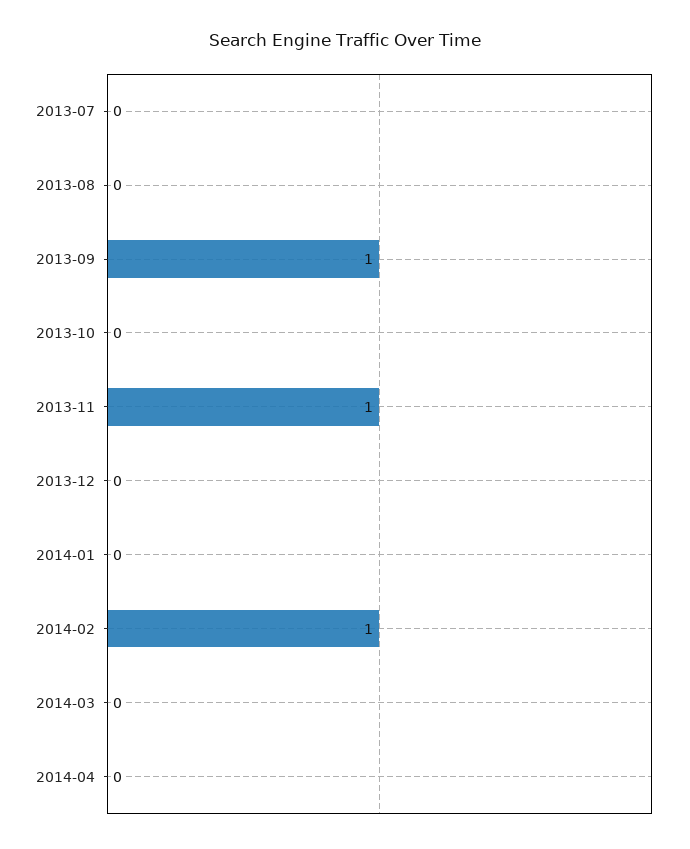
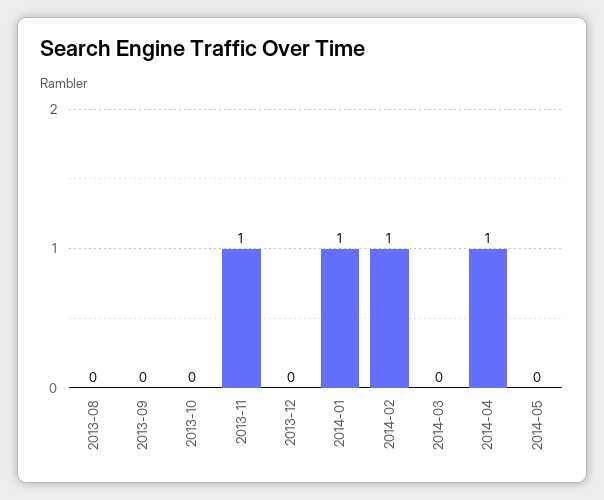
2013-07: 0 -> none
2013-09: 1 -> 0
2014-01: 0 -> 1
2014-04: 0 -> 1
2014-05: none -> 0

